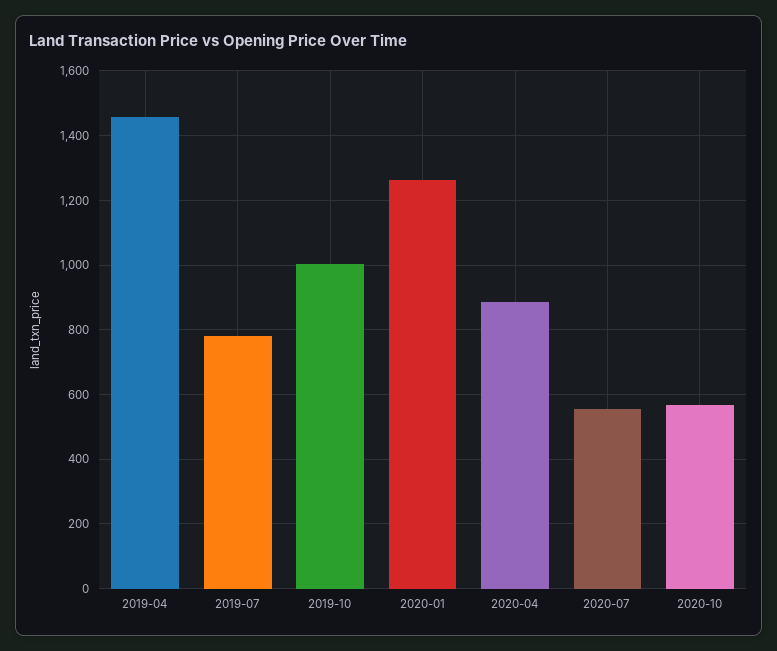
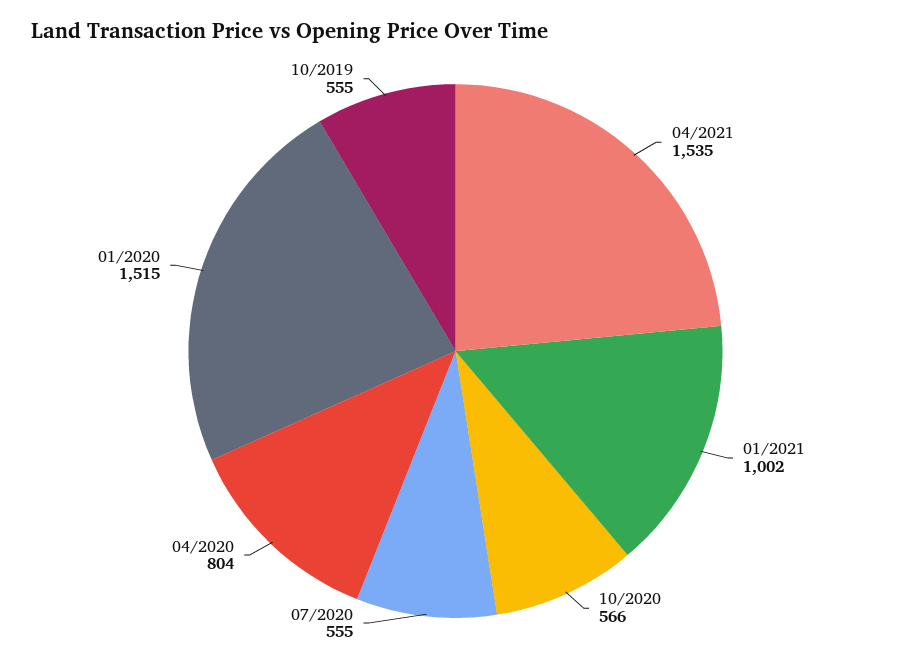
2019-04: 1460 -> none
2019-07: 780 -> none
2019-10: 1000 -> 555
2020-01: 1260 -> 1515
2020-04: 880 -> 804
04/2021: none -> 1535
01/2021: none -> 1002

